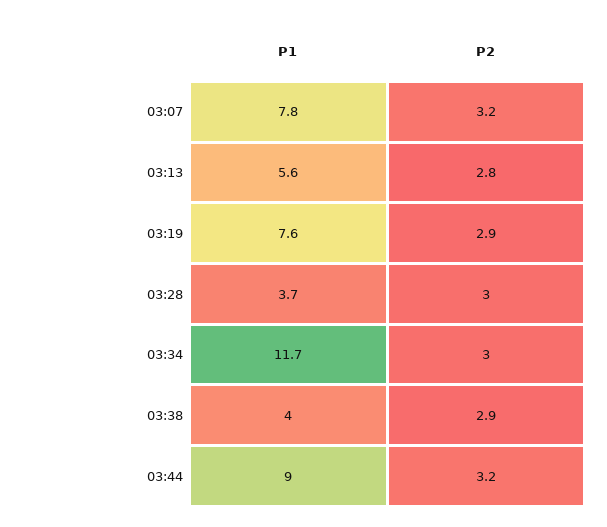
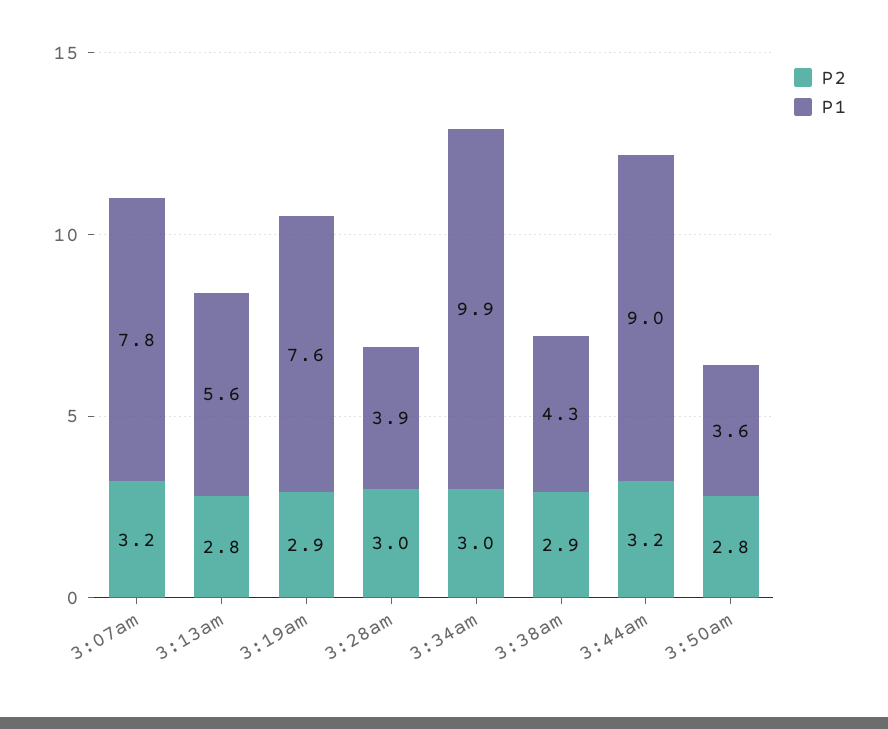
P1, 03:28: 3.7 -> 3.9
P1, 03:34: 11.7 -> 9.9
P1, 03:38: 4 -> 4.3
P2, 3:50am: none -> 2.8
P1, 3:50am: none -> 3.6

